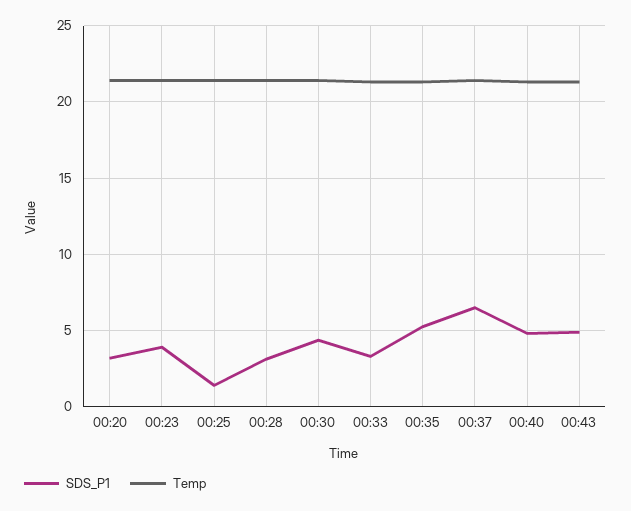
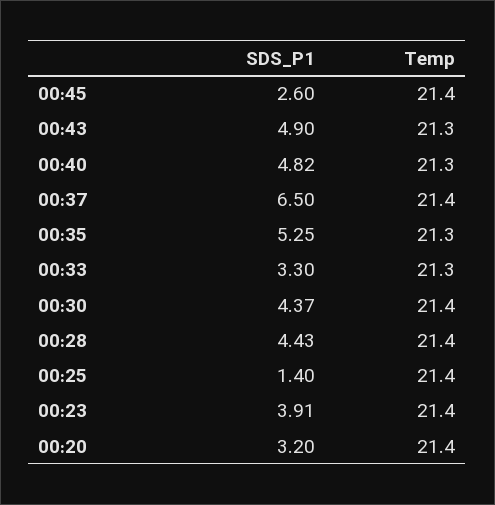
SDS_P1, 00:28: 3 -> 4.43
SDS_P1, 00:45: none -> 2.6
Temp, 00:45: none -> 21.4

